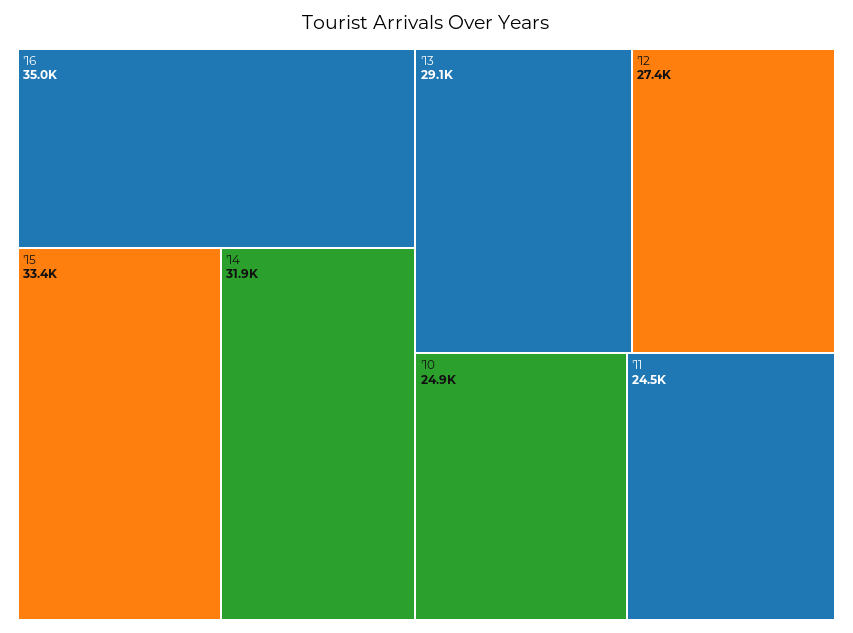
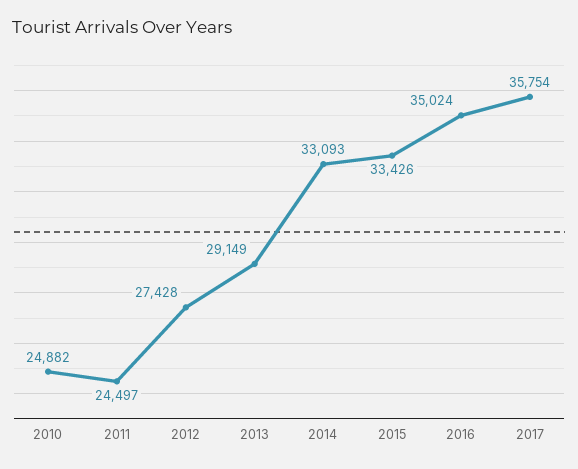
'14: 31900 -> 33093
2017: none -> 35754

